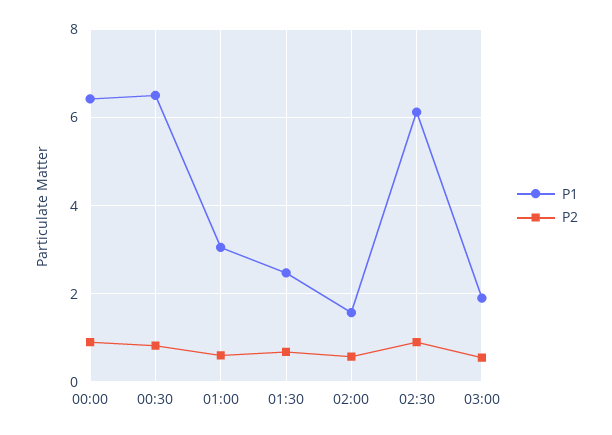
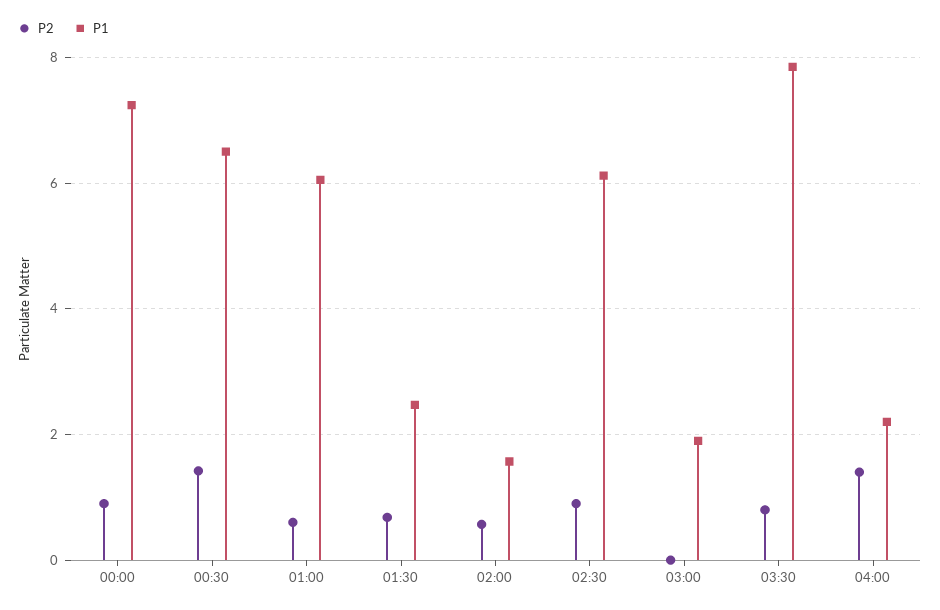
P1, 00:00: 6.4 -> 7.2
P2, 00:30: 0.8 -> 1.4
P1, 01:00: 3 -> 6
P2, 03:00: 0.6 -> 0
P2, 03:30: none -> 0.8
P1, 03:30: none -> 7.8
P2, 04:00: none -> 1.4
P1, 04:00: none -> 2.2

